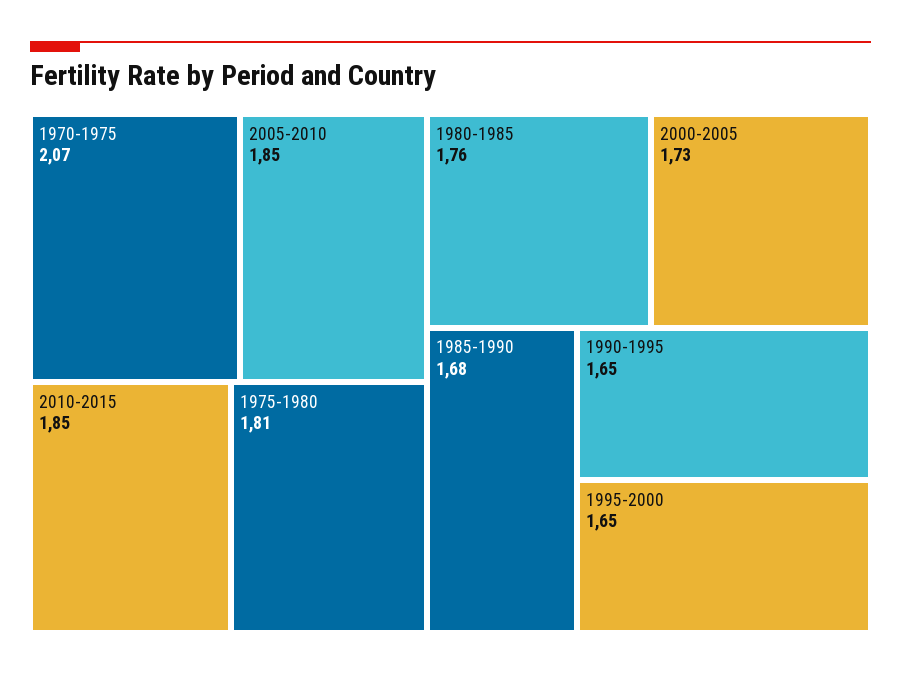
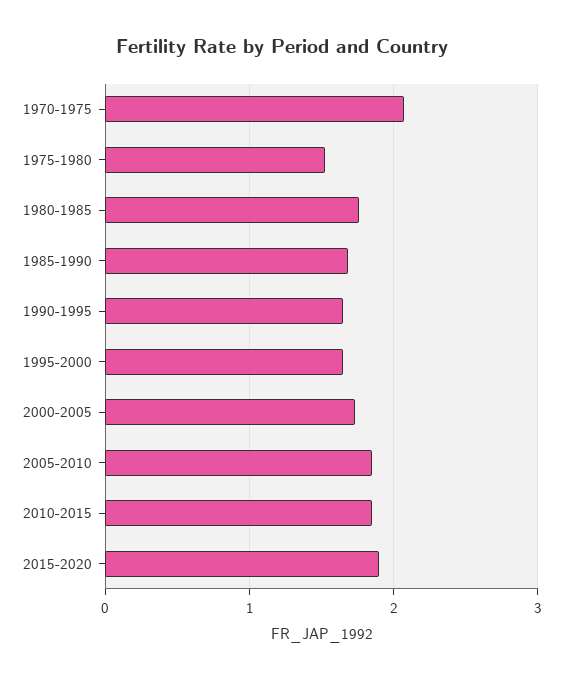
1975-1980: 1.81 -> 1.5
2015-2020: none -> 1.9

